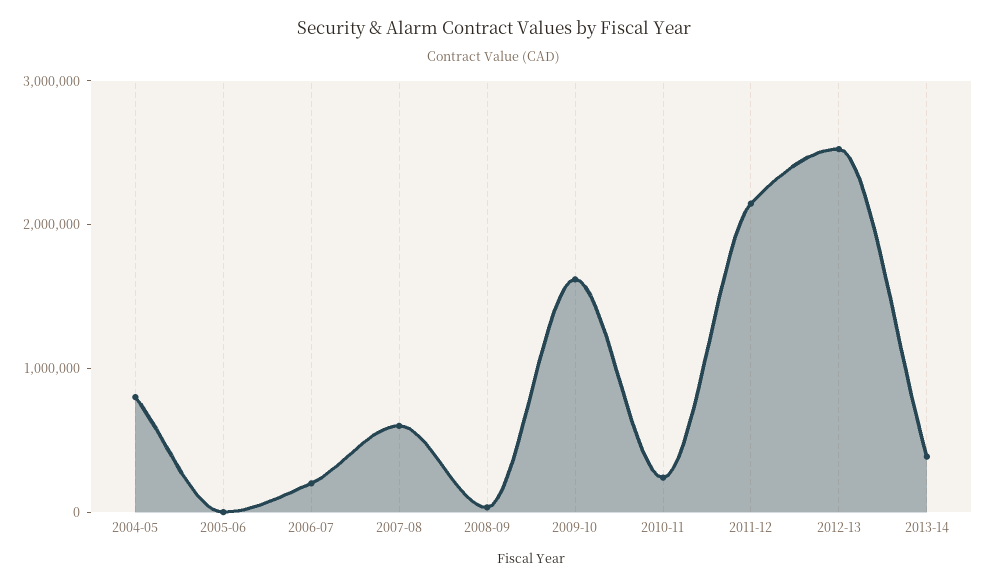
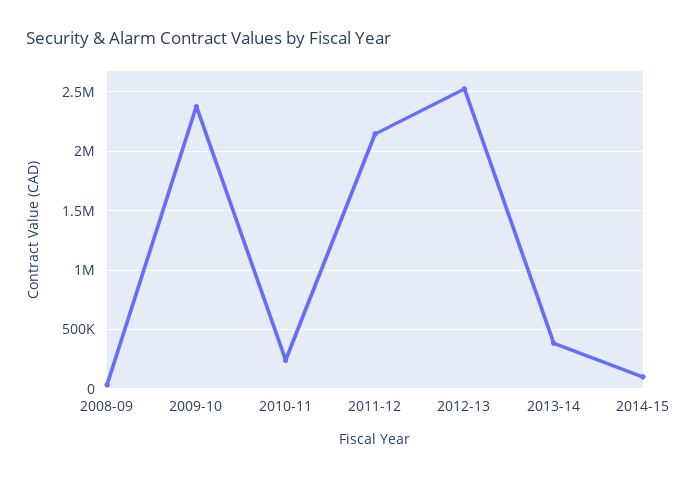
2004-05: 800000 -> none
2005-06: 0 -> none
2006-07: 200000 -> none
2007-08: 600000 -> none
2009-10: 1600000 -> 2400000
2014-15: none -> 100000

